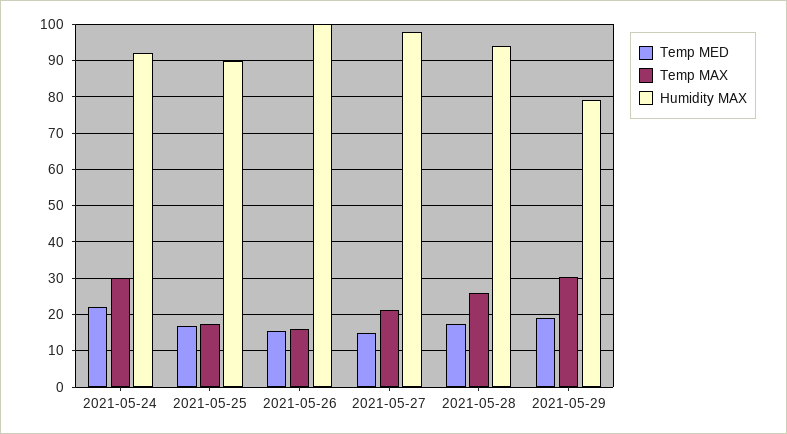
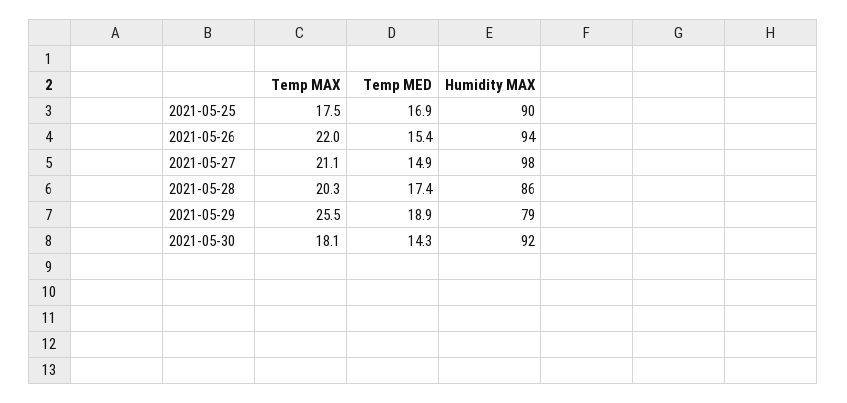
Temp MED, 2021-05-24: 22 -> none
Temp MAX, 2021-05-24: 30 -> none
Humidity MAX, 2021-05-24: 92 -> none
Temp MAX, 2021-05-26: 16 -> 22
Humidity MAX, 2021-05-26: 100 -> 94
Temp MAX, 2021-05-28: 26 -> 20.3
Humidity MAX, 2021-05-28: 94 -> 86
Temp MAX, 2021-05-29: 30 -> 25.5
Temp MAX, 2021-05-30: none -> 18.1
Temp MED, 2021-05-30: none -> 14.3
Humidity MAX, 2021-05-30: none -> 92

